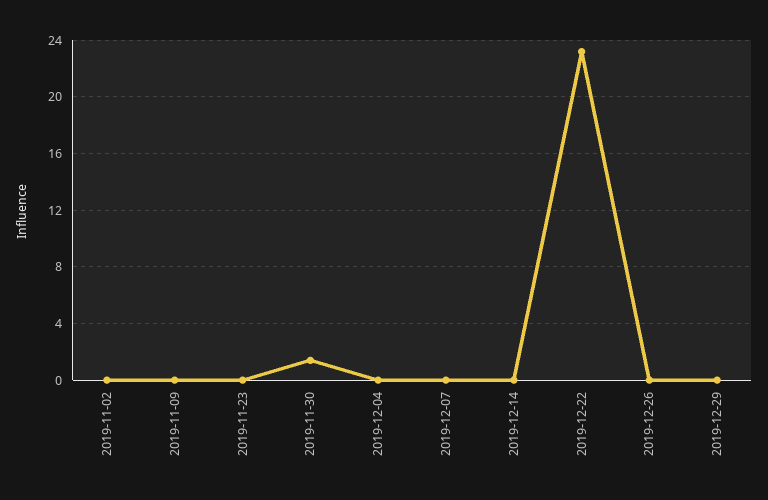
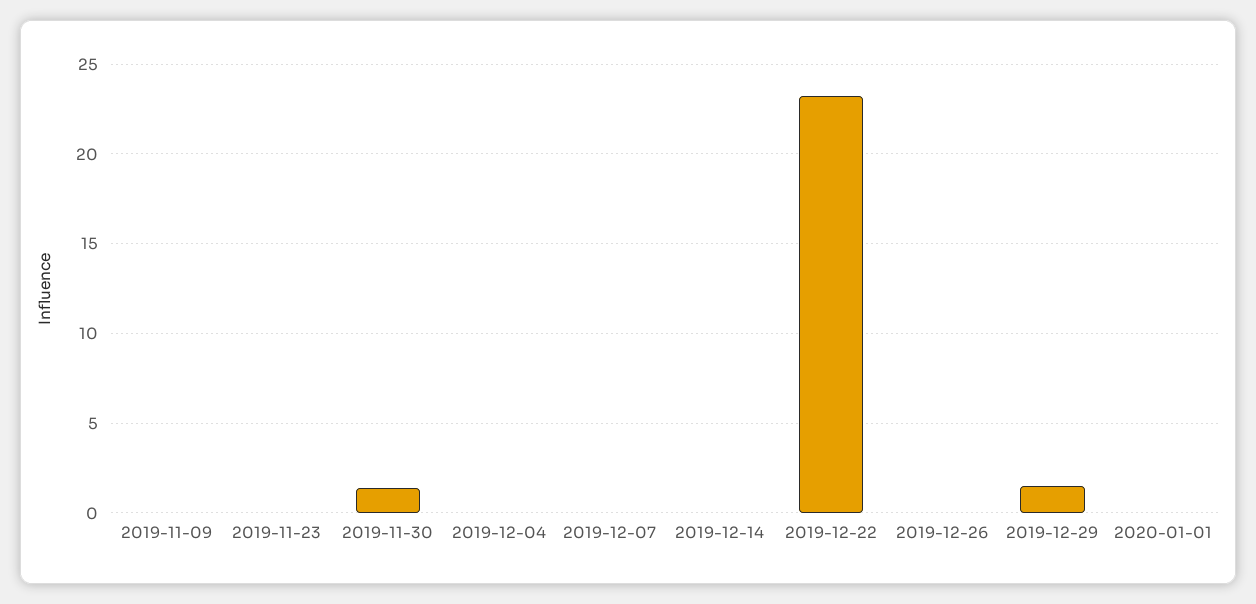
2019-11-02: 0 -> none
2019-12-29: 0 -> 1.5
2020-01-01: none -> 0

